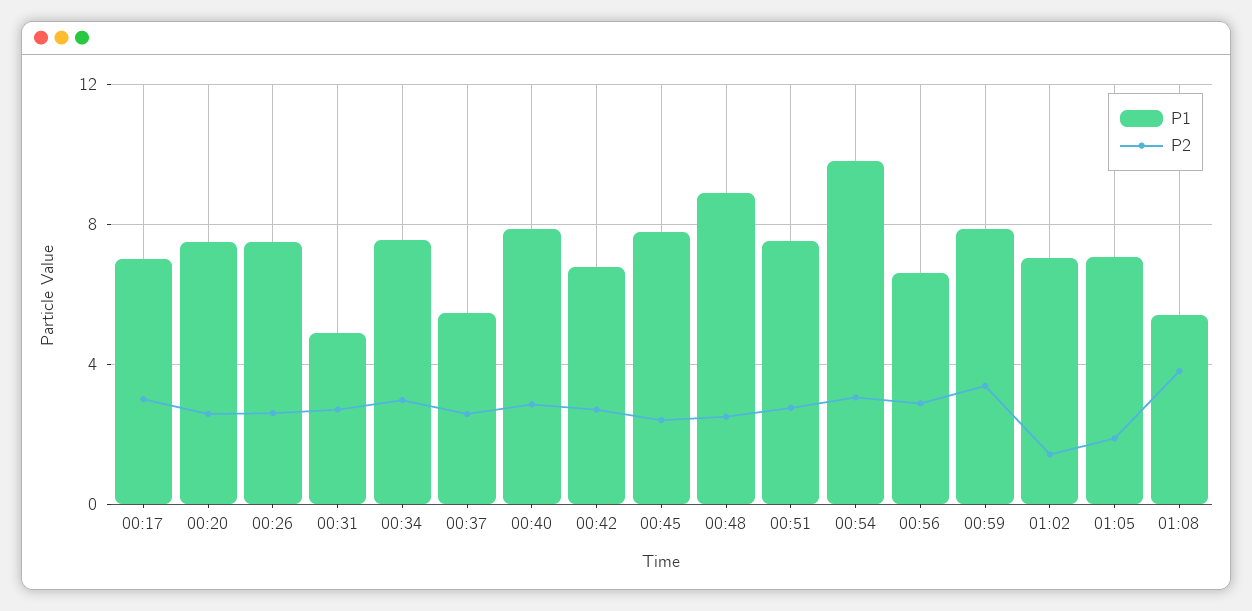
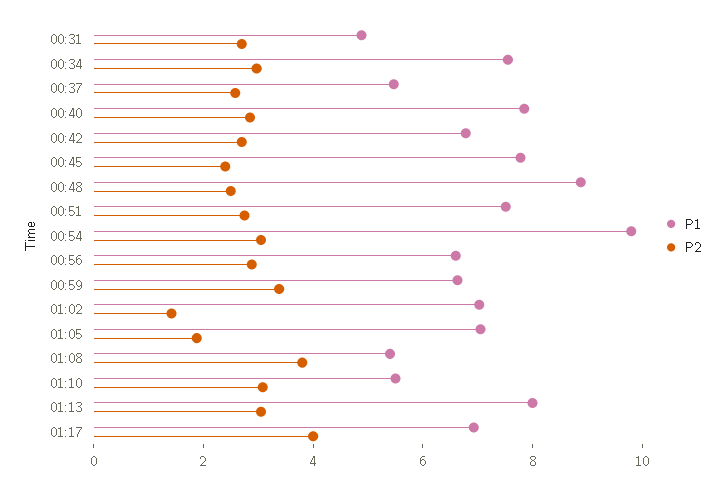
P1, 00:17: 7 -> none
P2, 00:17: 3 -> none
P1, 00:20: 7.5 -> none
P2, 00:20: 2.5 -> none
P1, 00:26: 7.5 -> none
P2, 00:26: 2.5 -> none
P1, 00:59: 8 -> 6.5
P1, 01:10: none -> 5.5
P2, 01:10: none -> 3
P1, 01:13: none -> 8
P2, 01:13: none -> 3
P1, 01:17: none -> 7
P2, 01:17: none -> 4

